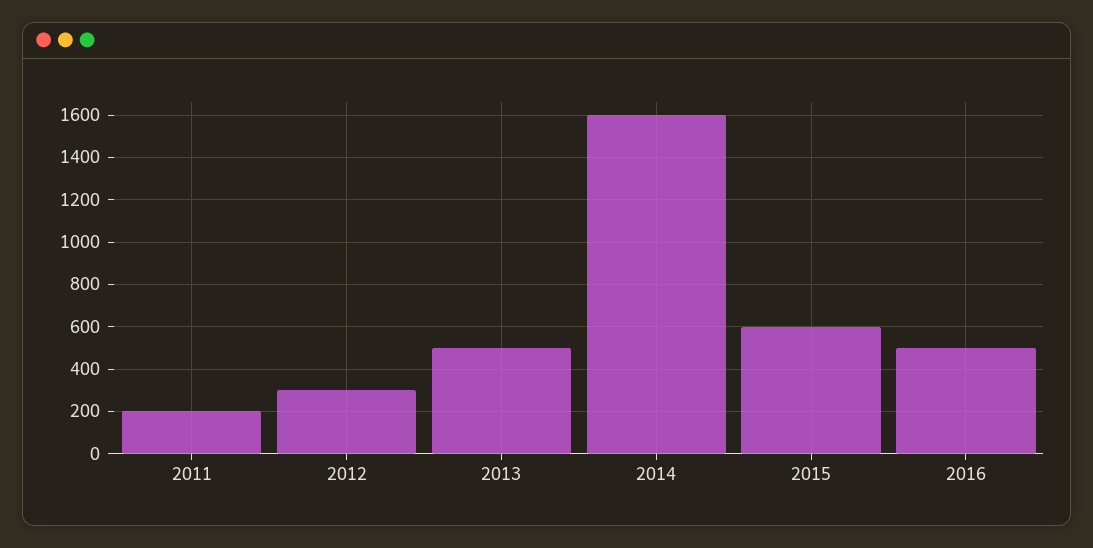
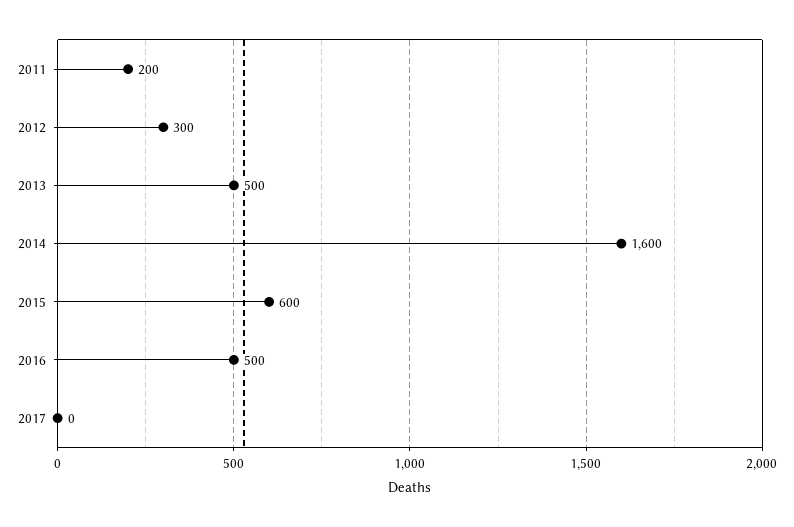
2017: none -> 0

